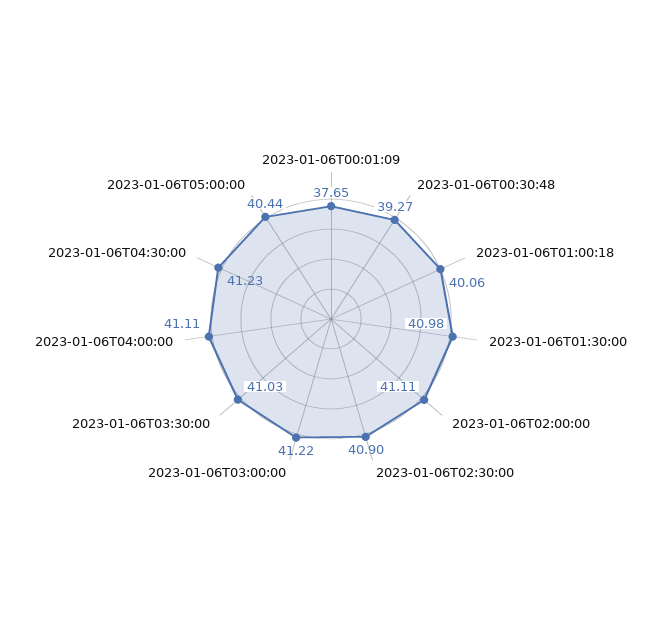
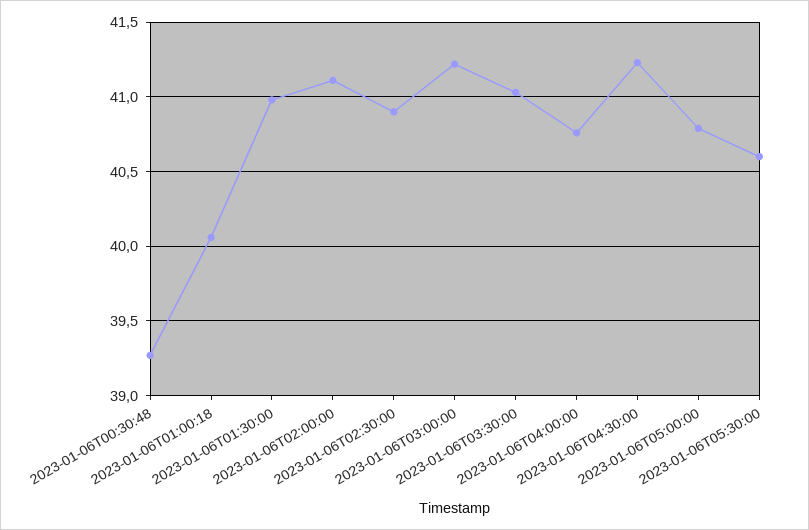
2023-01-06T00:01:09: 37.65 -> none
2023-01-06T04:00:00: 41.11 -> 40.75
2023-01-06T05:00:00: 40.44 -> 40.8
2023-01-06T05:30:00: none -> 40.6

